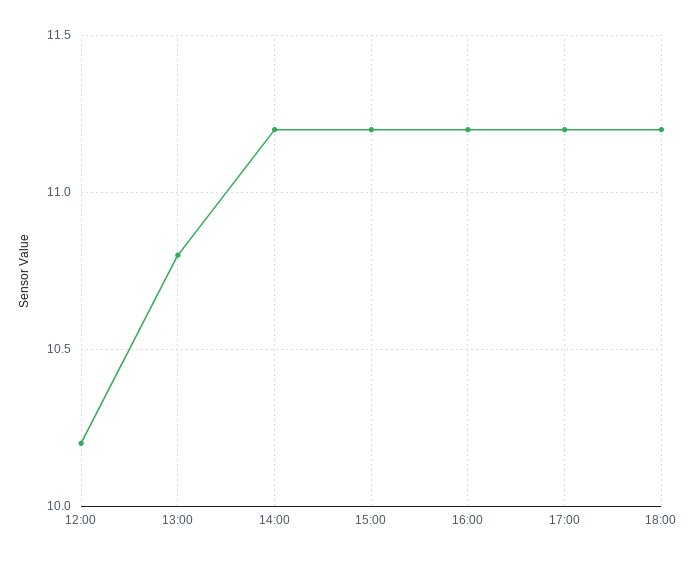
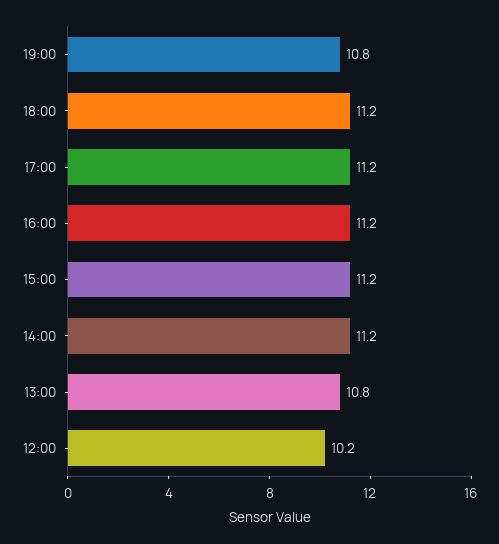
19:00: none -> 10.8

